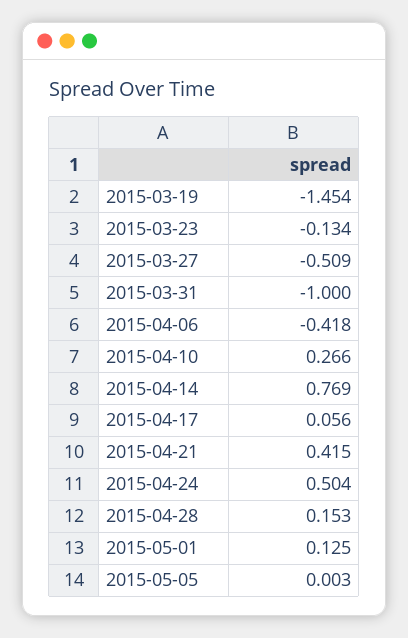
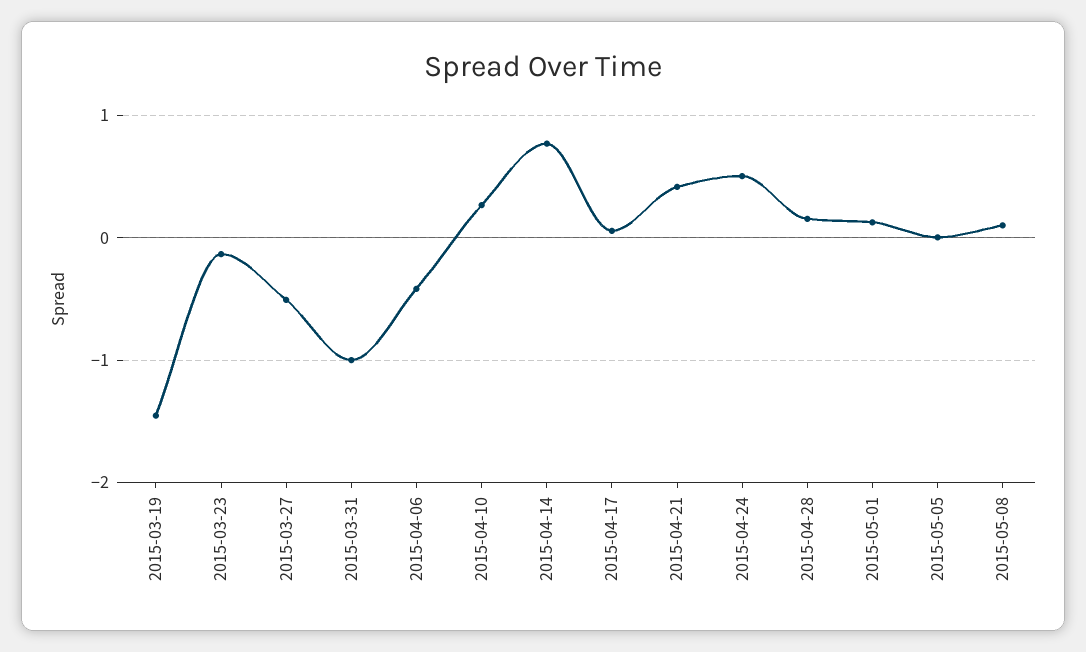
2015-05-08: none -> 0.1

